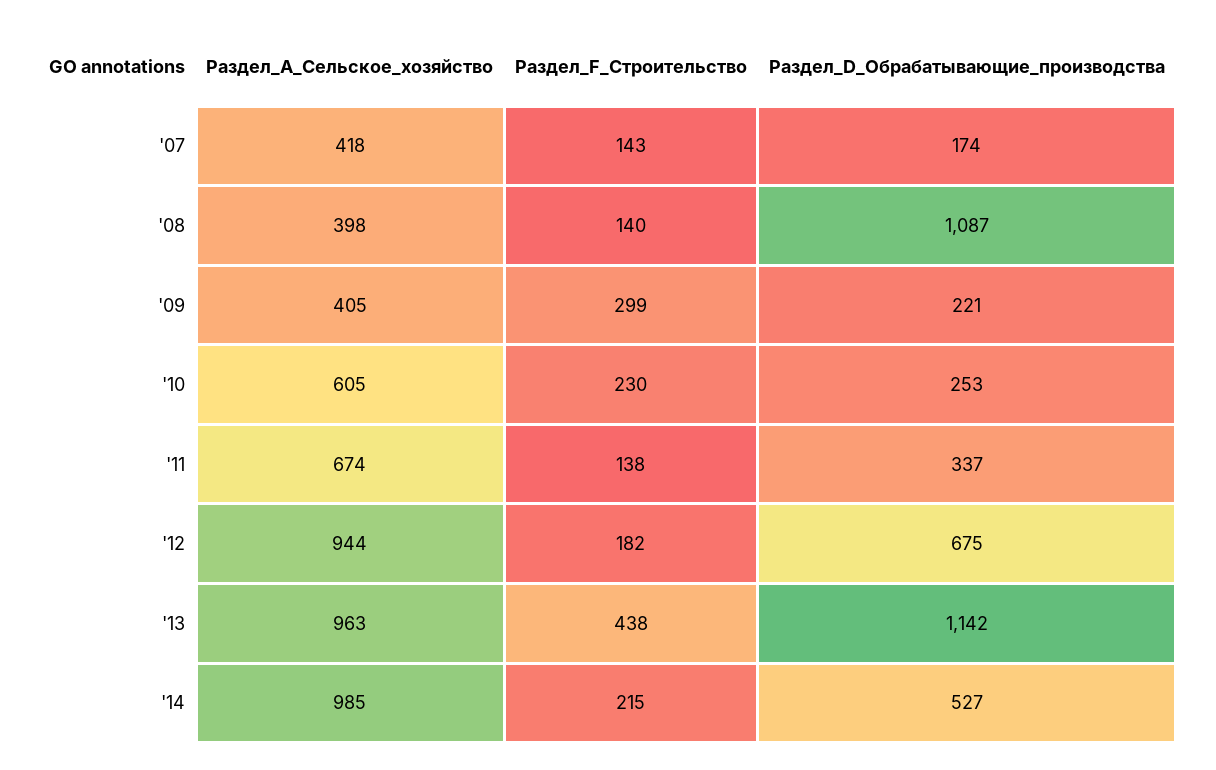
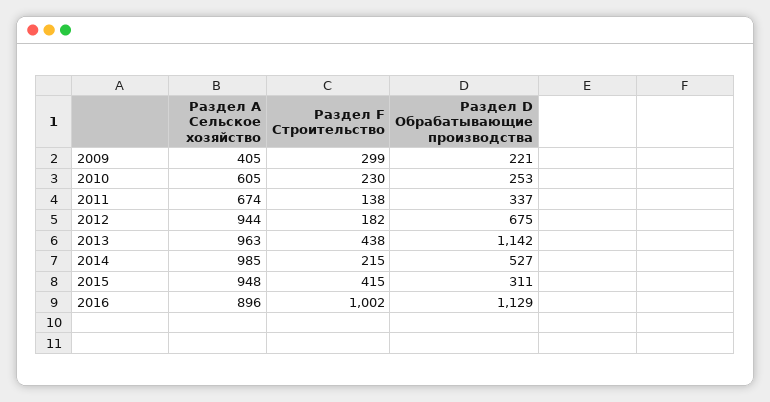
Раздел_А_Сельское_хозяйство, '07: 418 -> none
Раздел_F_Строительство, '07: 143 -> none
Раздел_D_Обрабатывающие_производства, '07: 174 -> none
Раздел_А_Сельское_хозяйство, '08: 398 -> none
Раздел_F_Строительство, '08: 140 -> none
Раздел_D_Обрабатывающие_производства, '08: 1087 -> none
Раздел_А_Сельское_хозяйство, 2015: none -> 948
Раздел_F_Строительство, 2015: none -> 415
Раздел_D_Обрабатывающие_производства, 2015: none -> 311
Раздел_А_Сельское_хозяйство, 2016: none -> 896
Раздел_F_Строительство, 2016: none -> 1002
Раздел_D_Обрабатывающие_производства, 2016: none -> 1129

